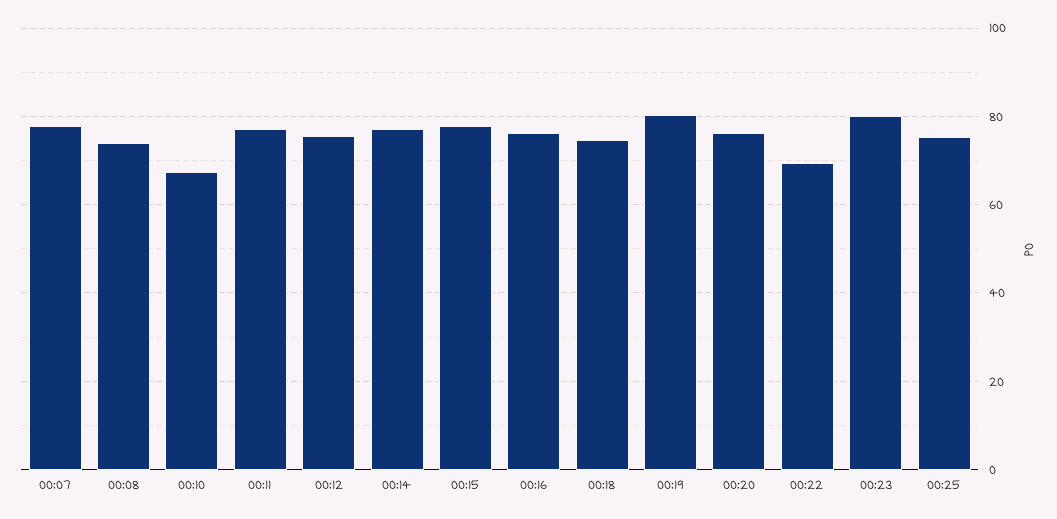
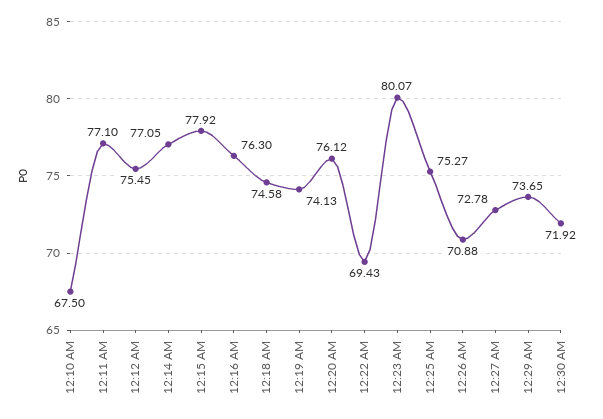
00:07: 78 -> none
00:08: 74 -> none
00:19: 80 -> 74.13
12:26 AM: none -> 70.88
12:27 AM: none -> 72.78
12:29 AM: none -> 73.65
12:30 AM: none -> 71.92

